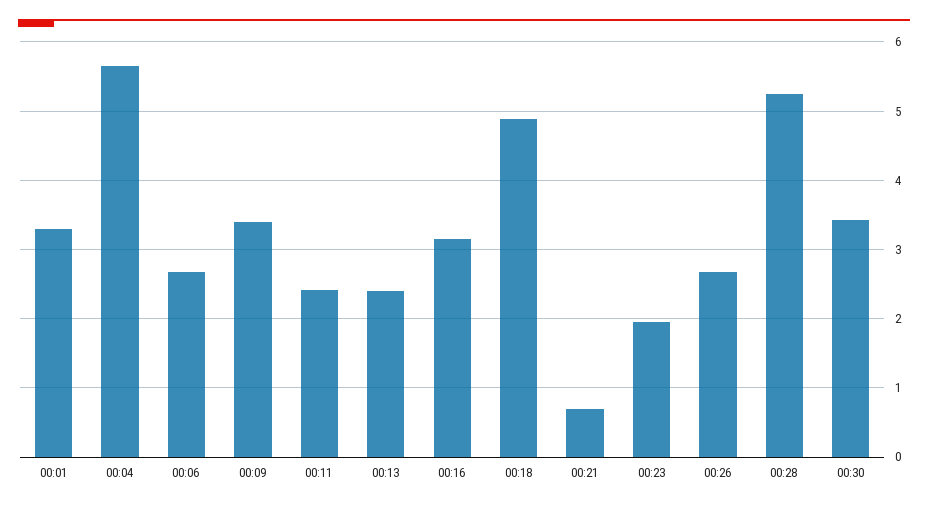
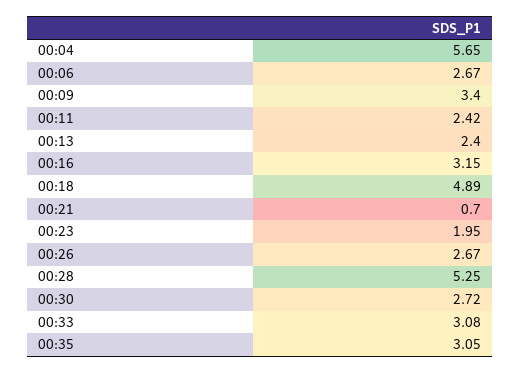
00:01: 3.3 -> none
00:30: 3.4 -> 2.72
00:33: none -> 3.08
00:35: none -> 3.05

